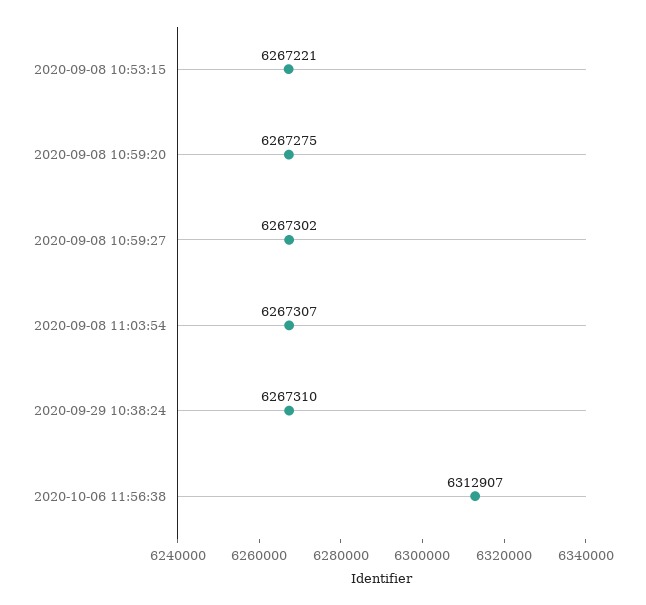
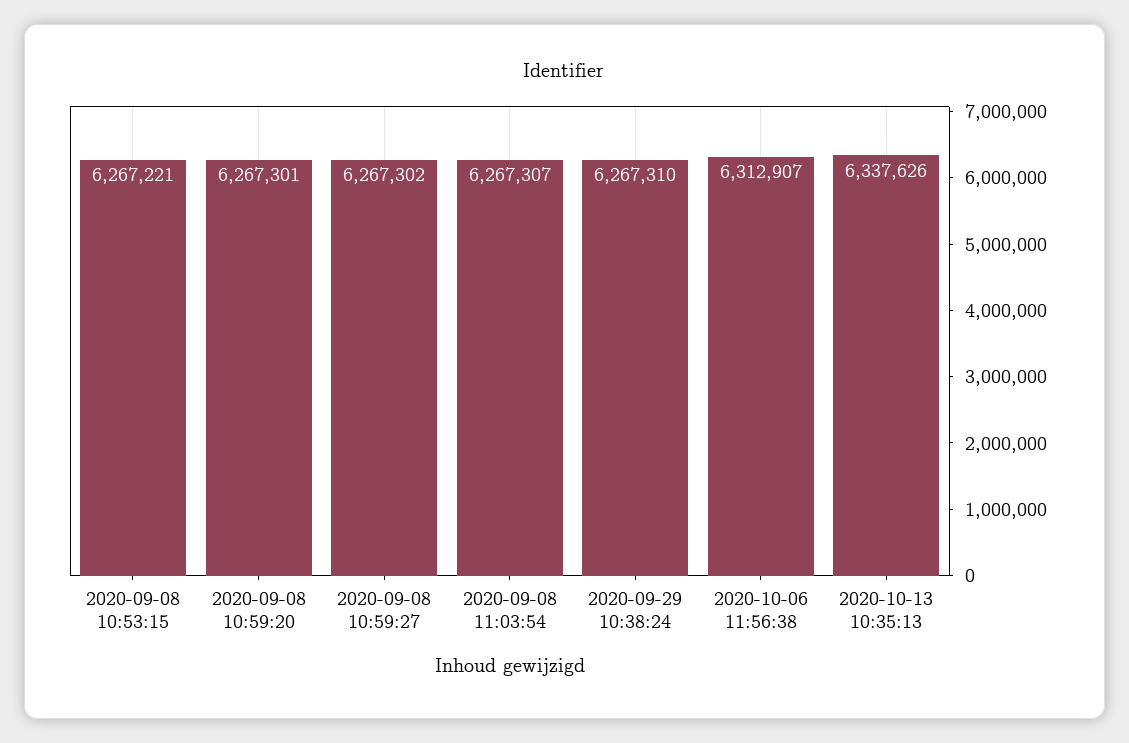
2020-09-08 10:59:20: 6267275 -> 6267301
2020-10-13 10:35:13: none -> 6337626

